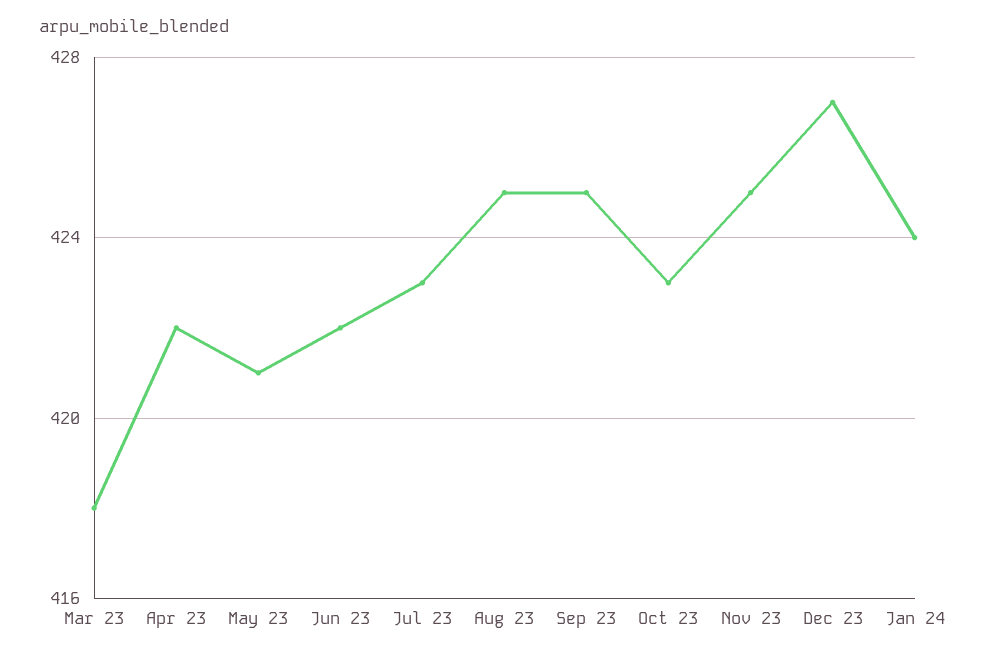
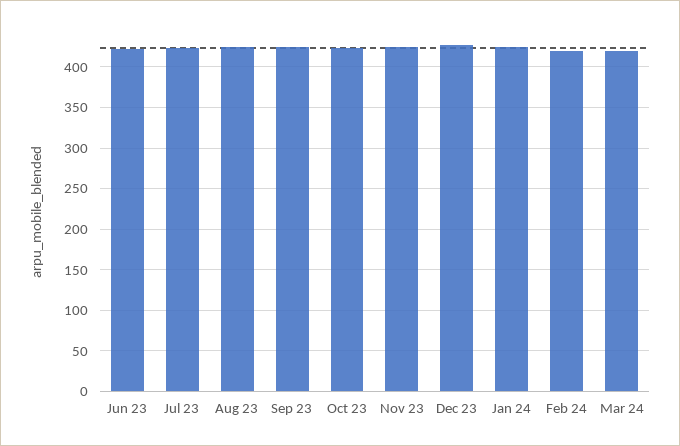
Mar 23: 418 -> none
Apr 23: 422 -> none
May 23: 421 -> none
Feb 24: none -> 420
Mar 24: none -> 420

